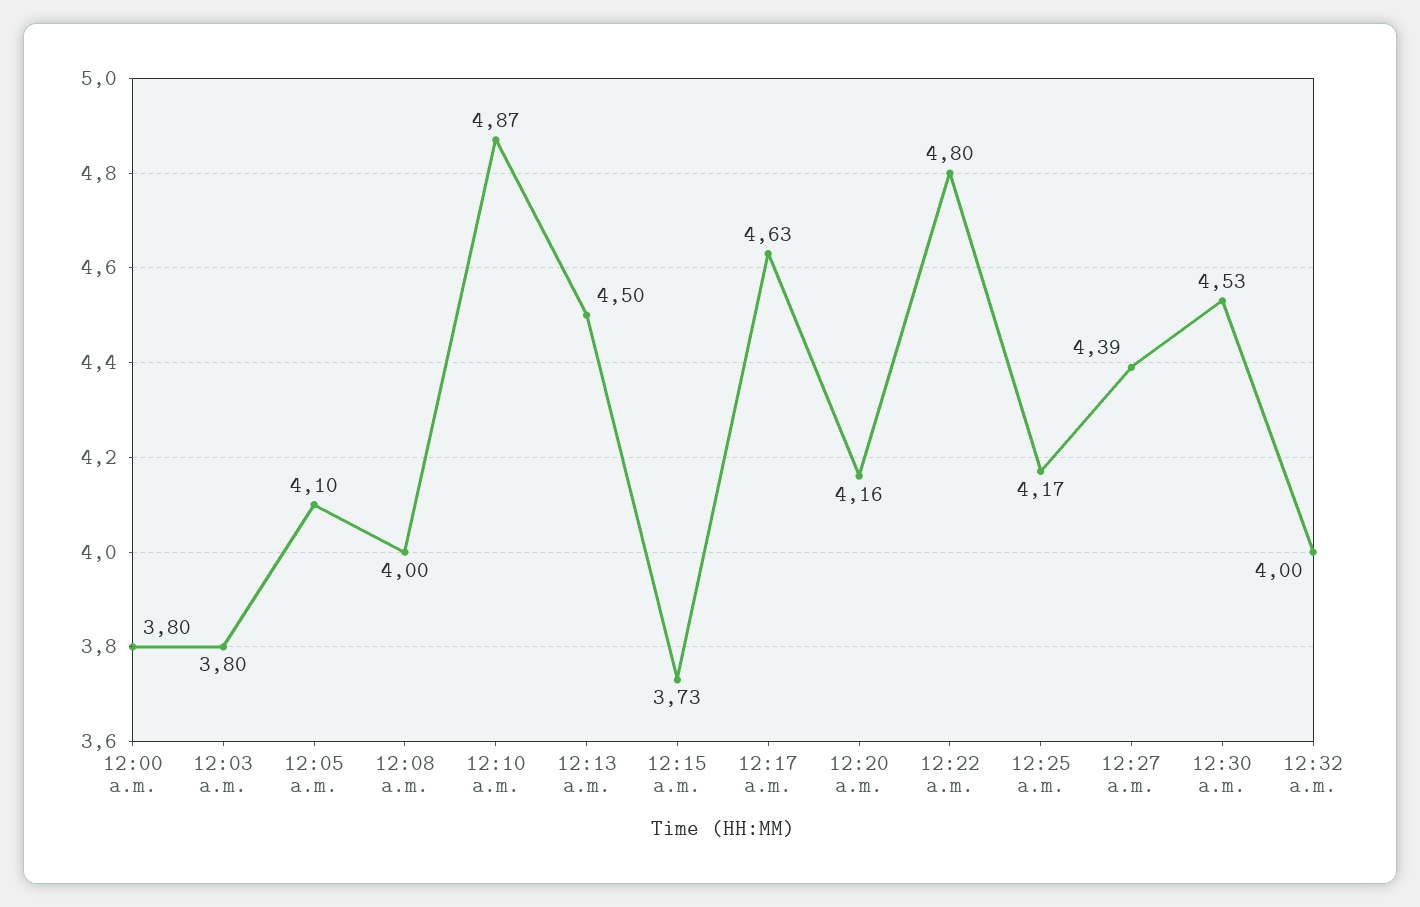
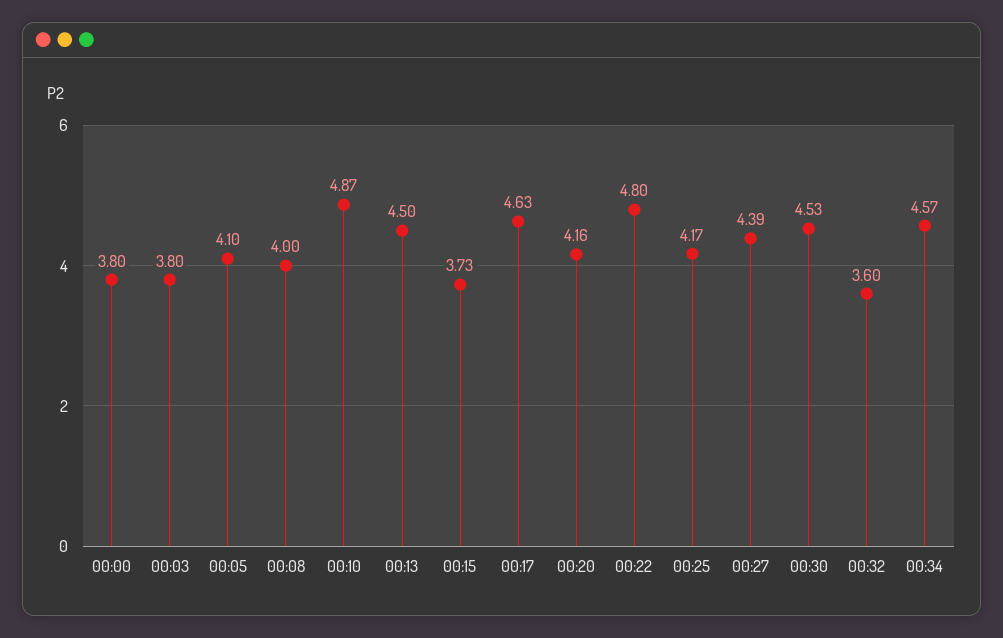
12:32 a.m.: 4 -> 3.6
00:34: none -> 4.57

